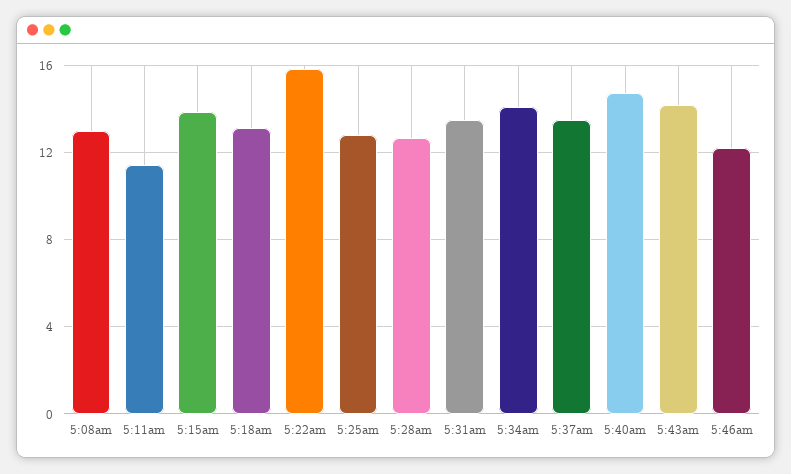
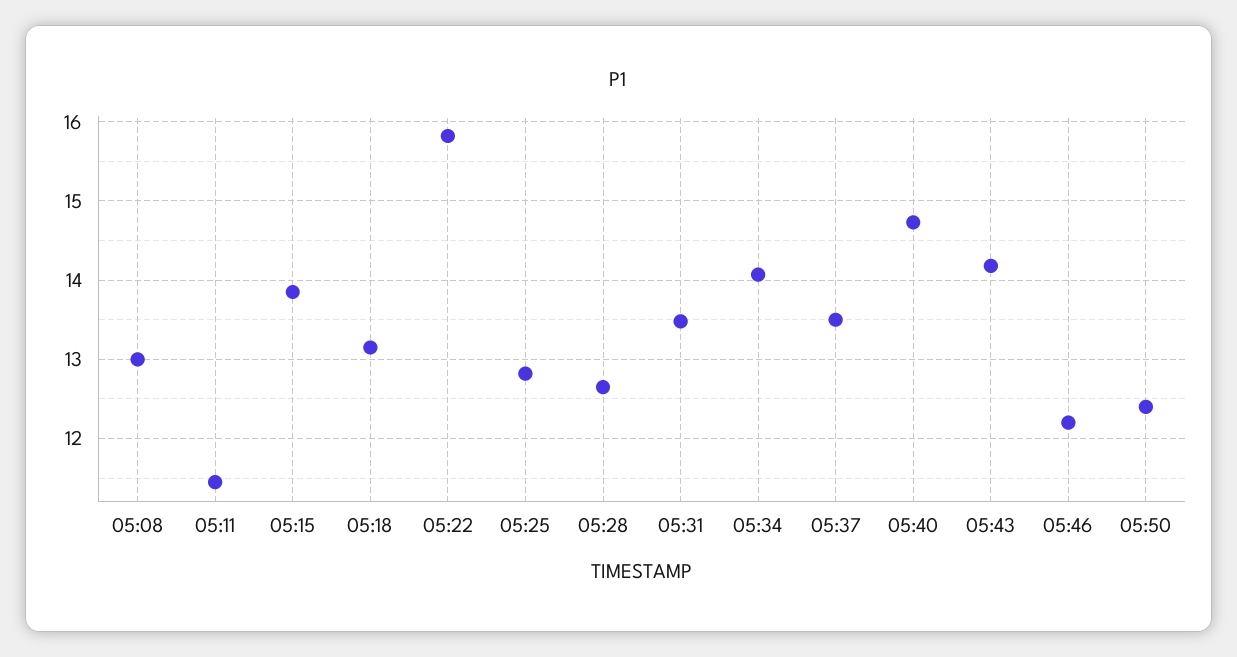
05:50: none -> 12.4

